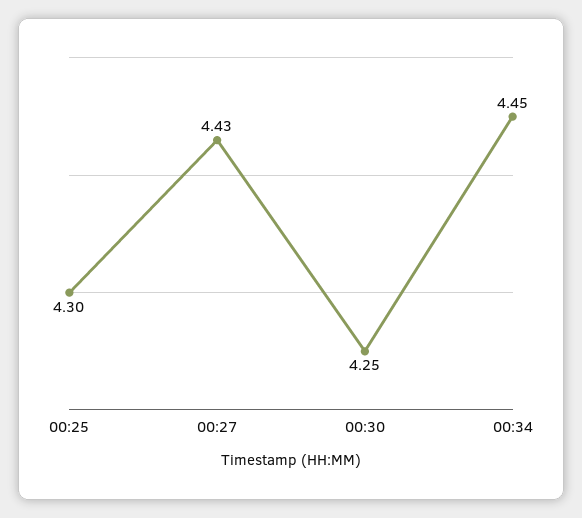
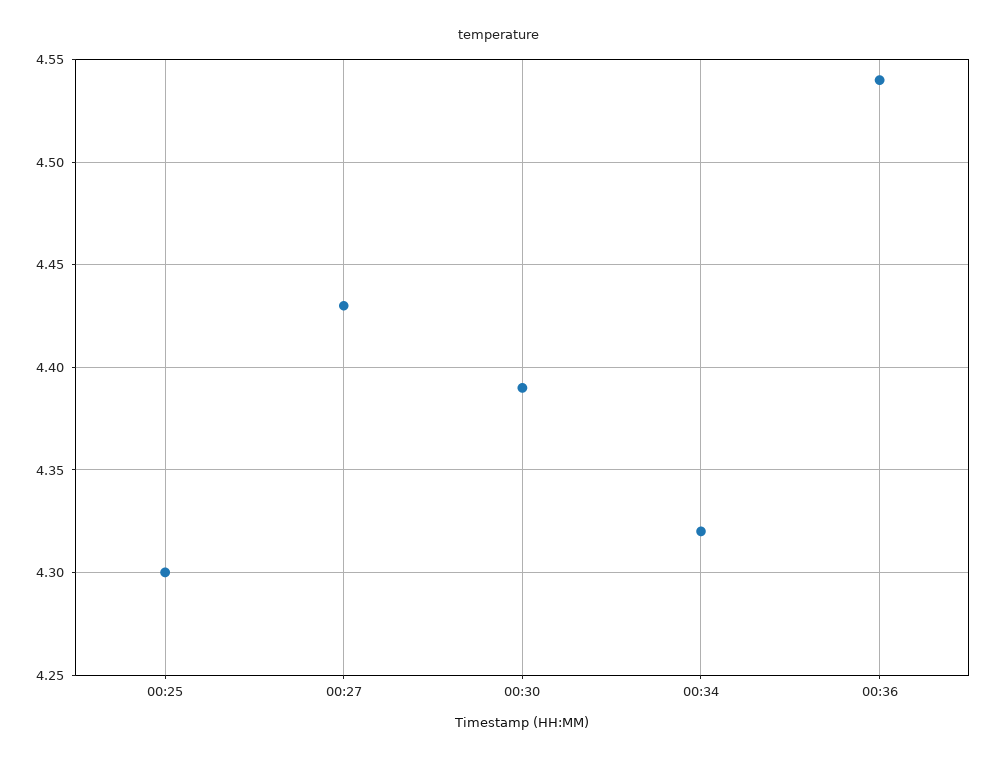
00:30: 4.25 -> 4.39
00:34: 4.45 -> 4.32
00:36: none -> 4.54

